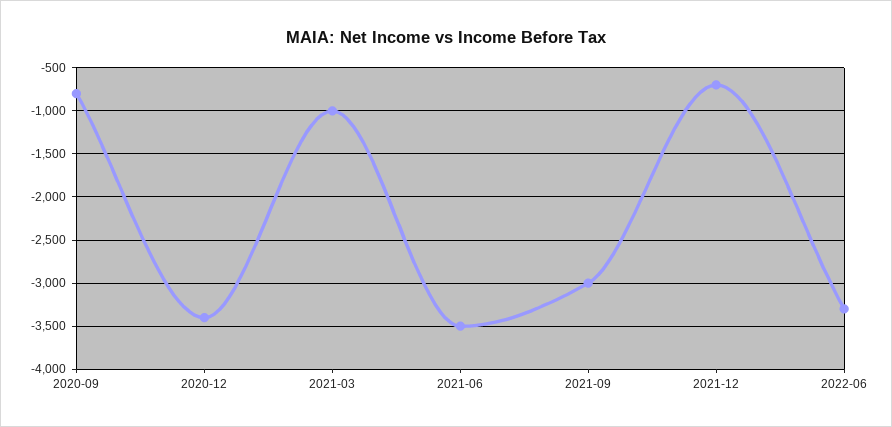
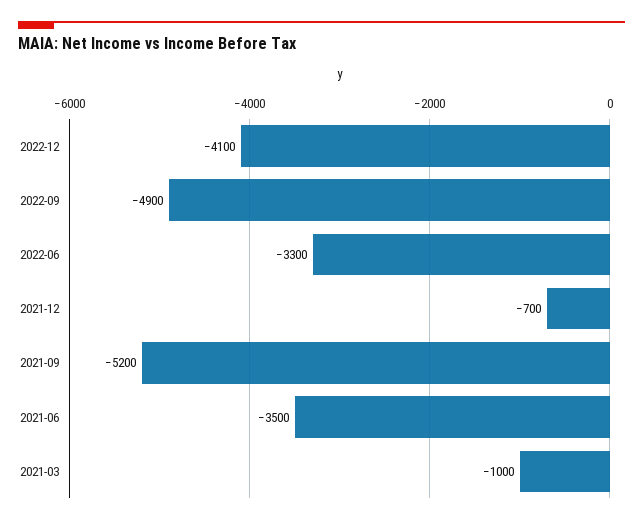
2020-09: -800 -> none
2020-12: -3400 -> none
2021-09: -3000 -> -5200
2022-12: none -> -4100
2022-09: none -> -4900

